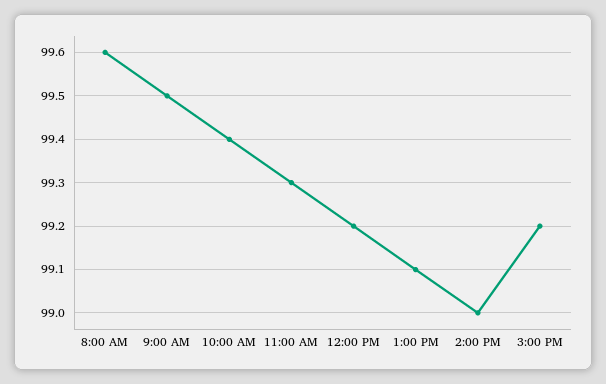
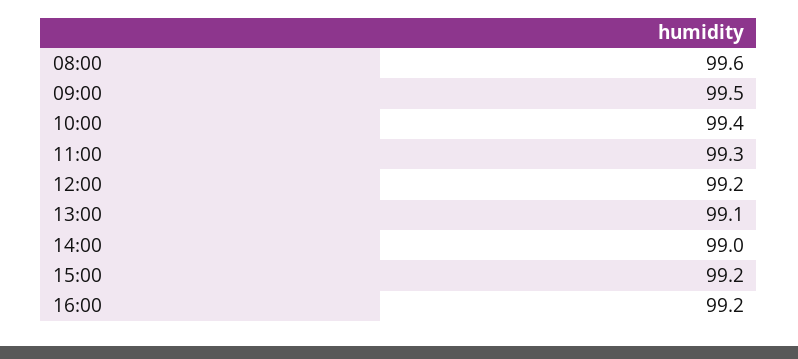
16:00: none -> 99.2

